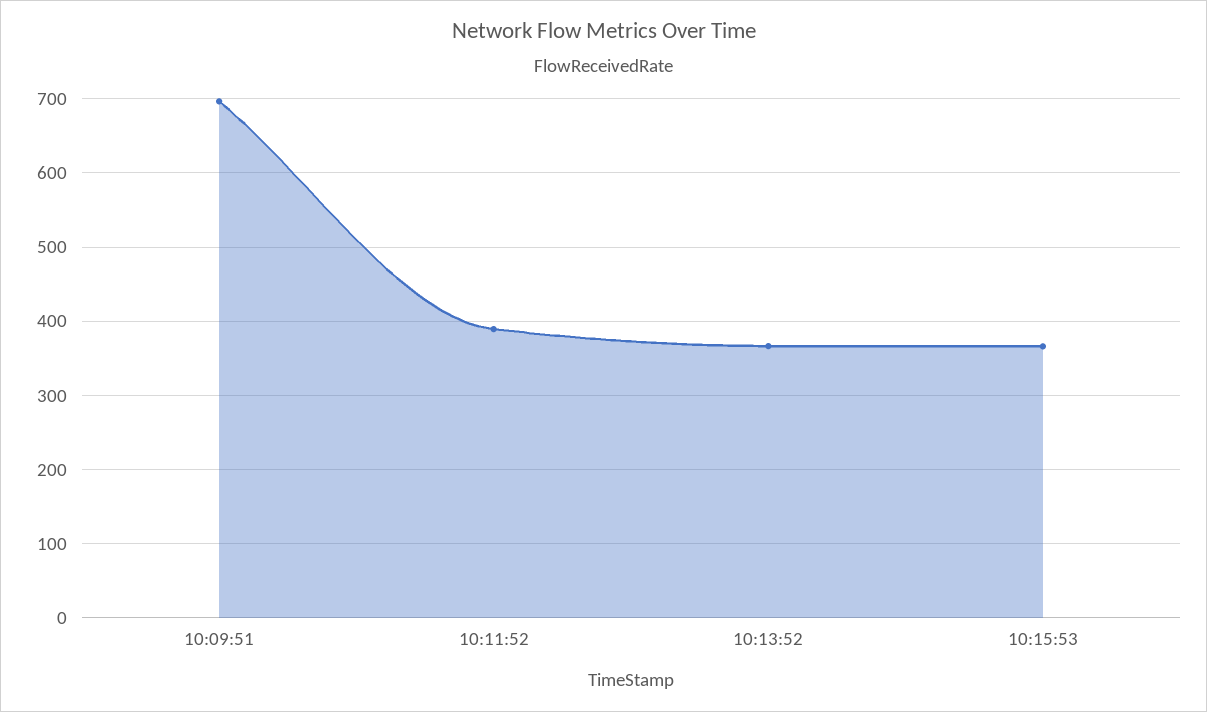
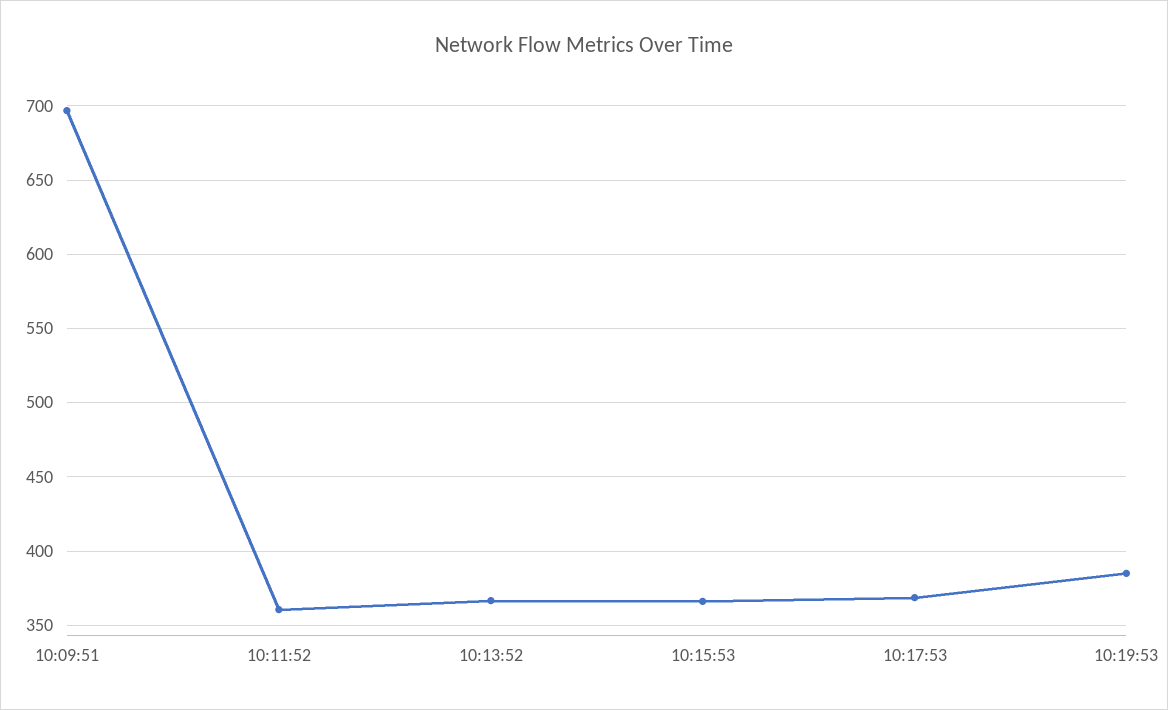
10:11:52: 390 -> 360
10:17:53: none -> 370
10:19:53: none -> 385

